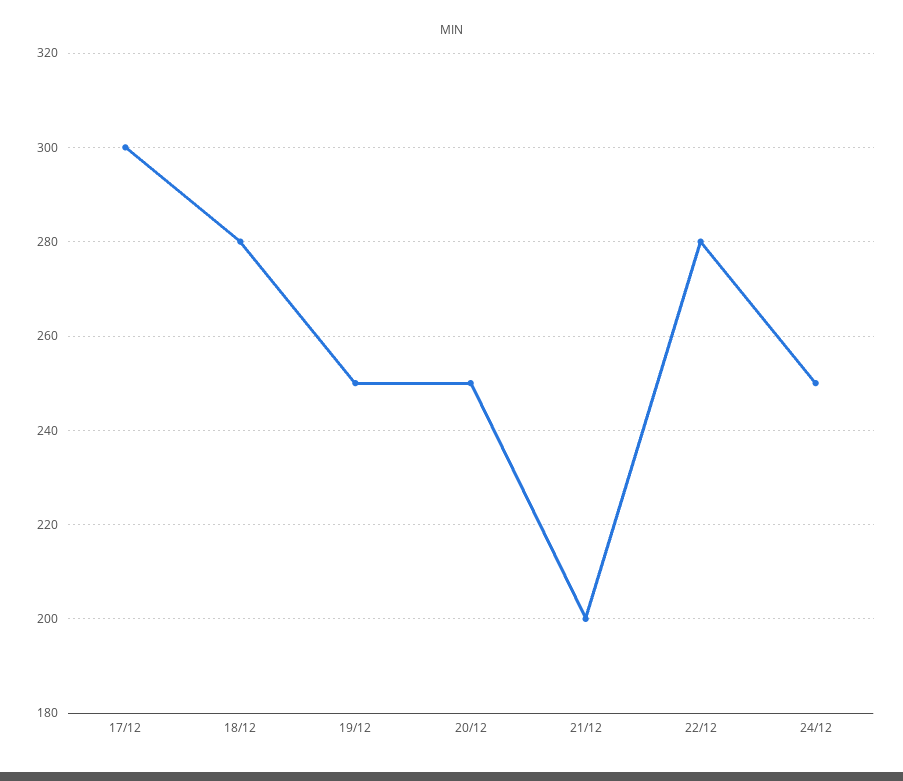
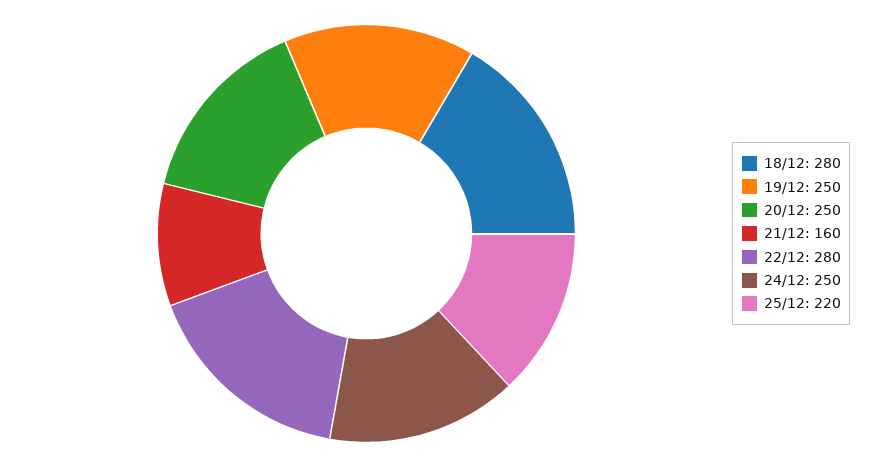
17/12: 300 -> none
21/12: 200 -> 160
25/12: none -> 220

